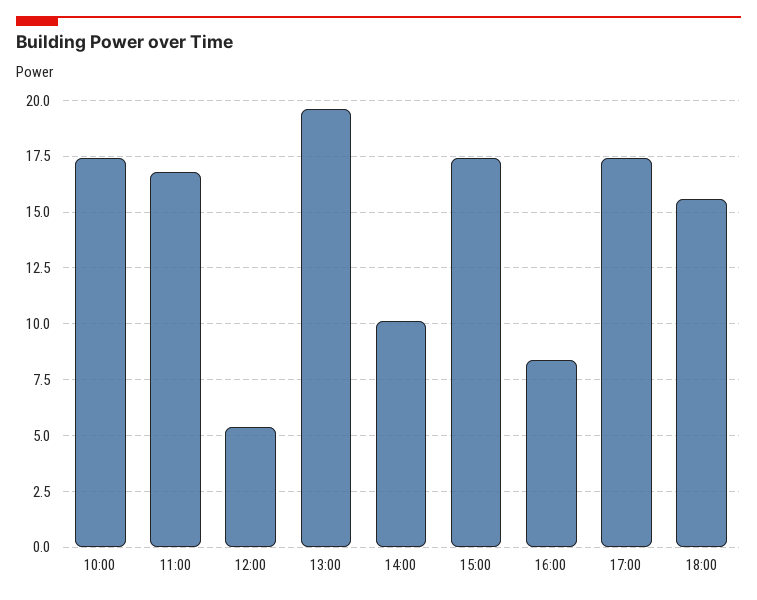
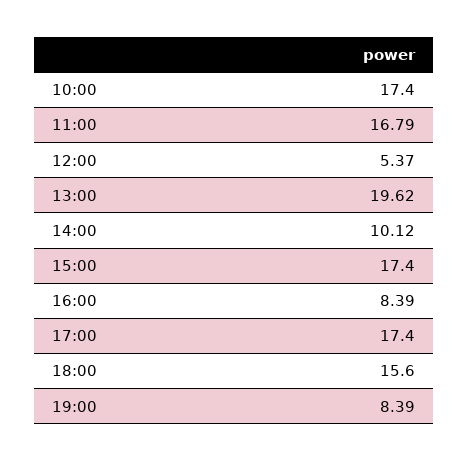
19:00: none -> 8.39

